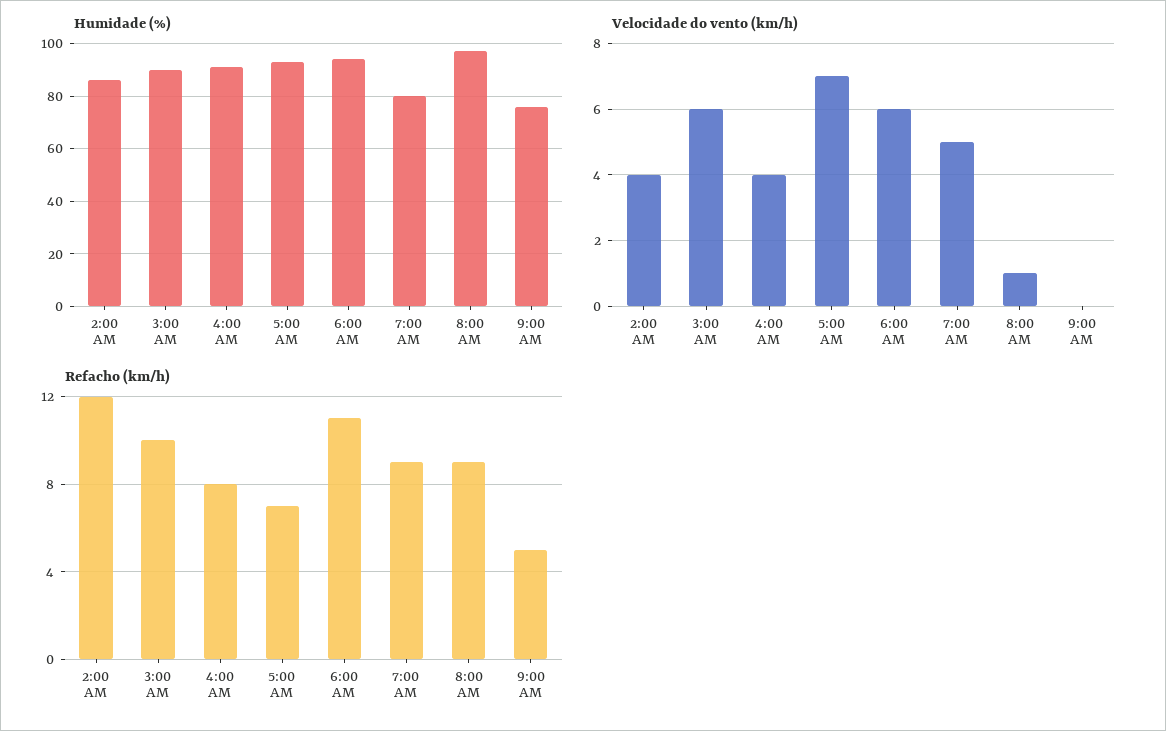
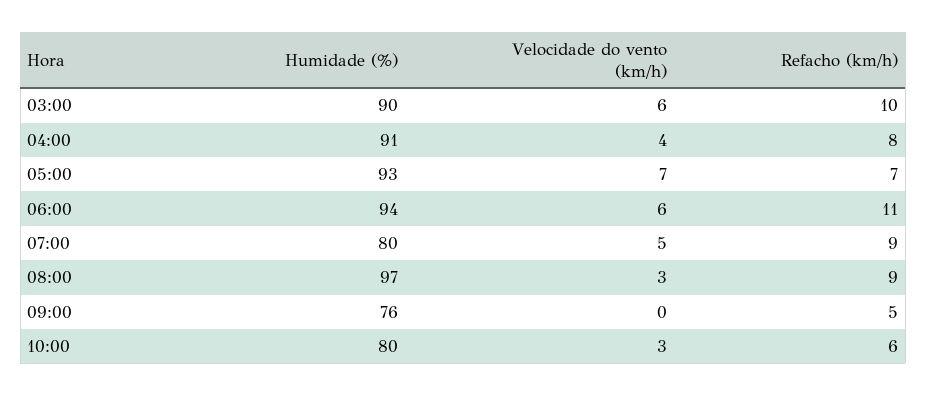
Humidade (%), 2:00 AM: 85 -> none
Velocidade do vento (km/h), 2:00 AM: 4 -> none
Velocidade do vento (km/h), 8:00 AM: 1 -> 3
Refacho (km/h), 2:00 AM: 12 -> none
Humidade (%), 10:00: none -> 80
Velocidade do vento (km/h), 10:00: none -> 3
Refacho (km/h), 10:00: none -> 6

